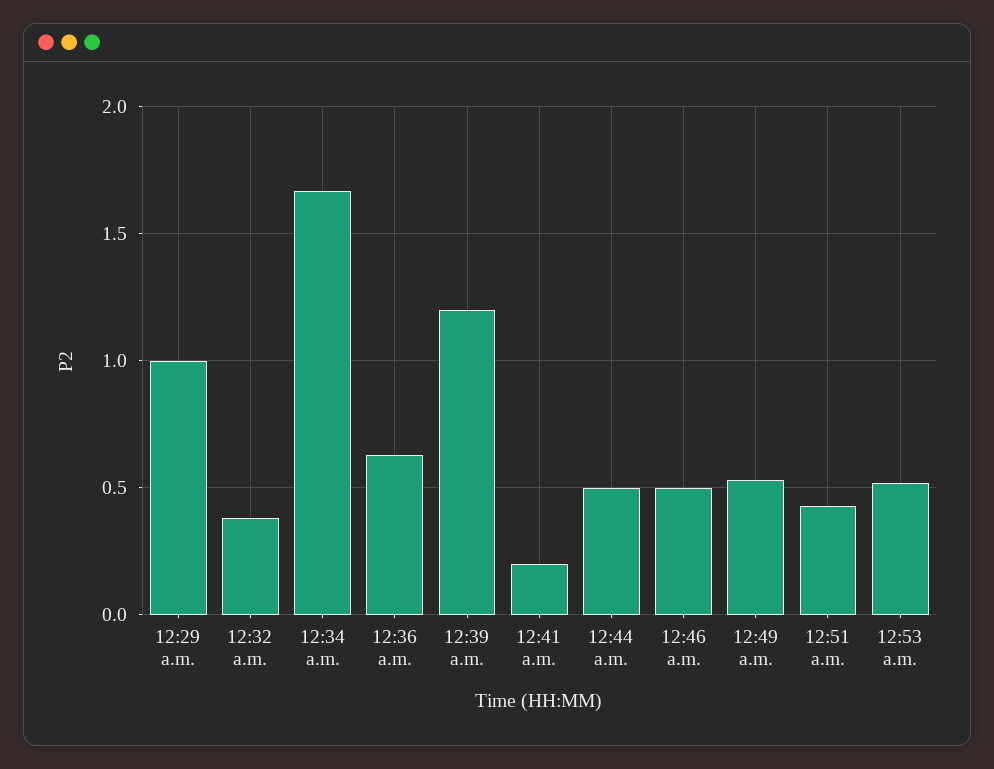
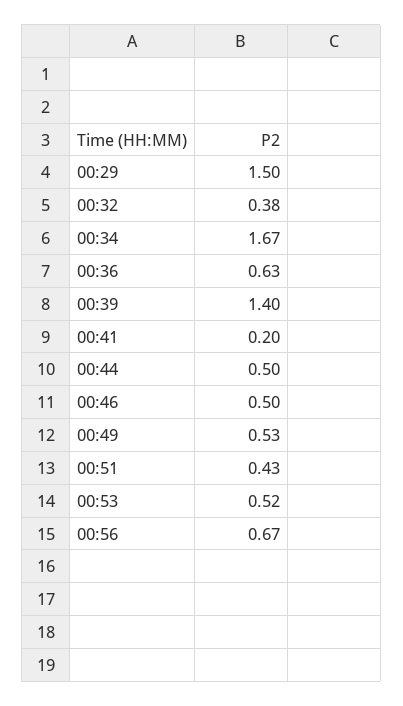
12:29 a.m.: 1 -> 1.5
12:39 a.m.: 1.2 -> 1.4
00:56: none -> 0.67

